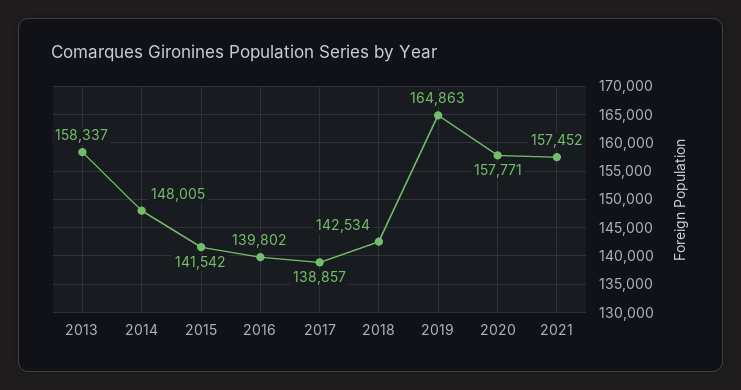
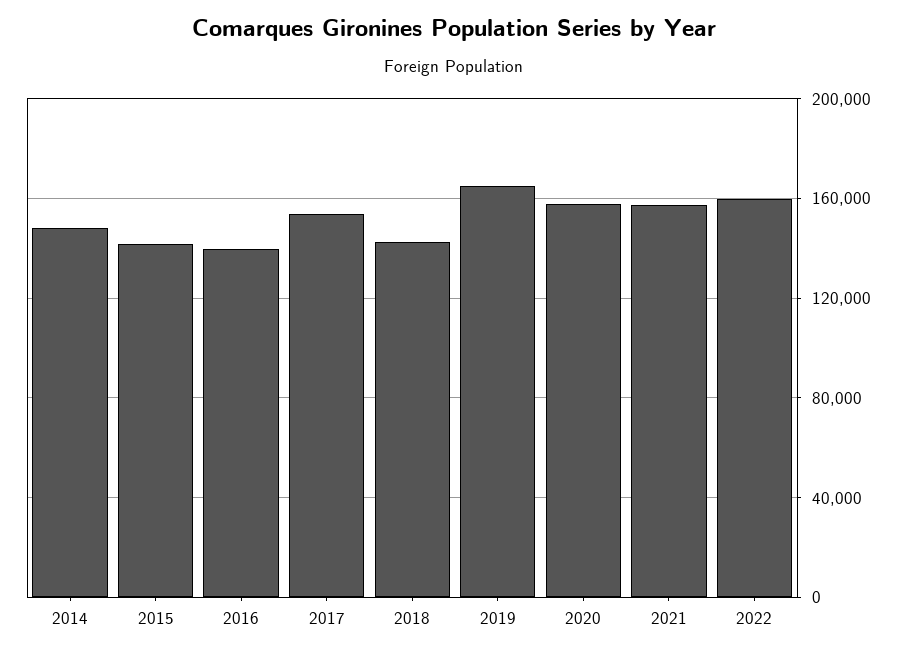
2013: 158337 -> none
2017: 138857 -> 155000
2022: none -> 160000

